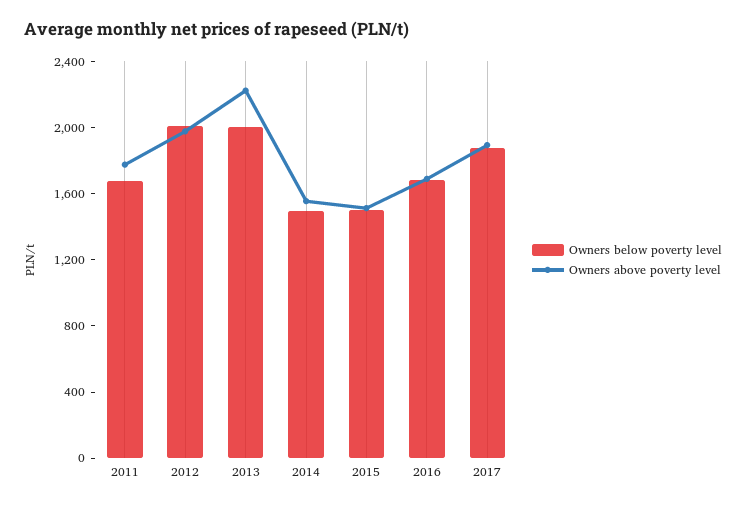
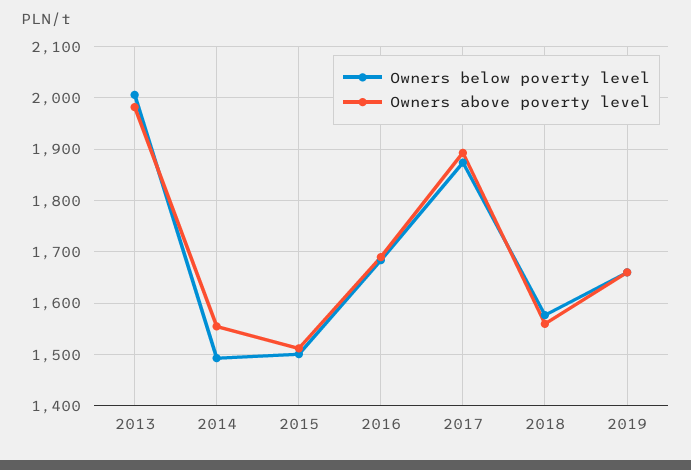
Owners below poverty level, 2011: 1700 -> none
Owners above poverty level, 2011: 1800 -> none
Owners below poverty level, 2012: 2000 -> none
Owners above poverty level, 2012: 2000 -> none
Owners above poverty level, 2013: 2200 -> 1980
Owners below poverty level, 2018: none -> 1580
Owners above poverty level, 2018: none -> 1560
Owners below poverty level, 2019: none -> 1660
Owners above poverty level, 2019: none -> 1660

